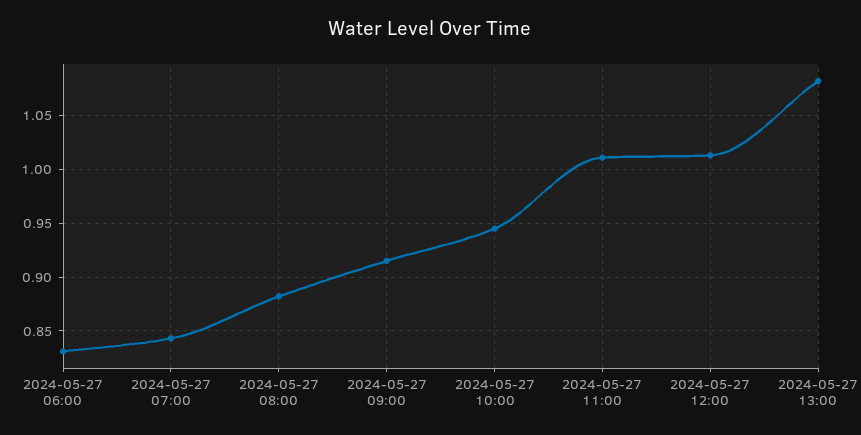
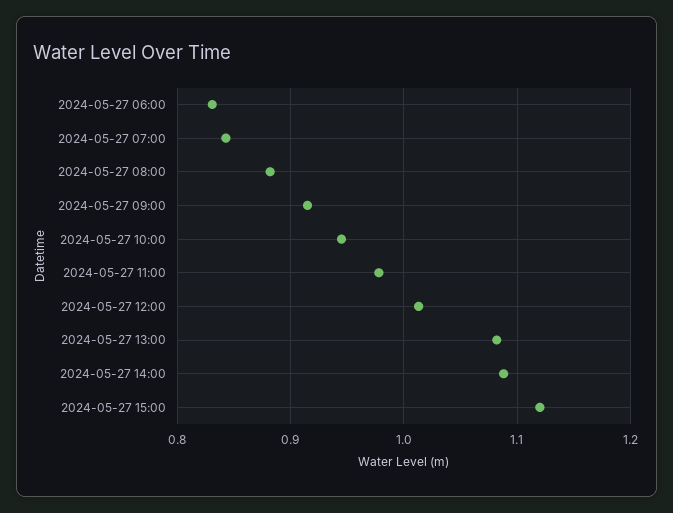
2024-05-27 11:00: 1.01 -> 0.98
2024-05-27 14:00: none -> 1.09
2024-05-27 15:00: none -> 1.12

